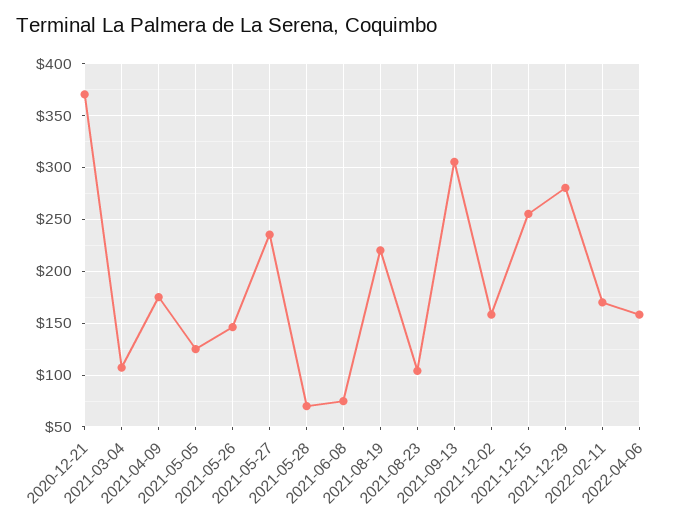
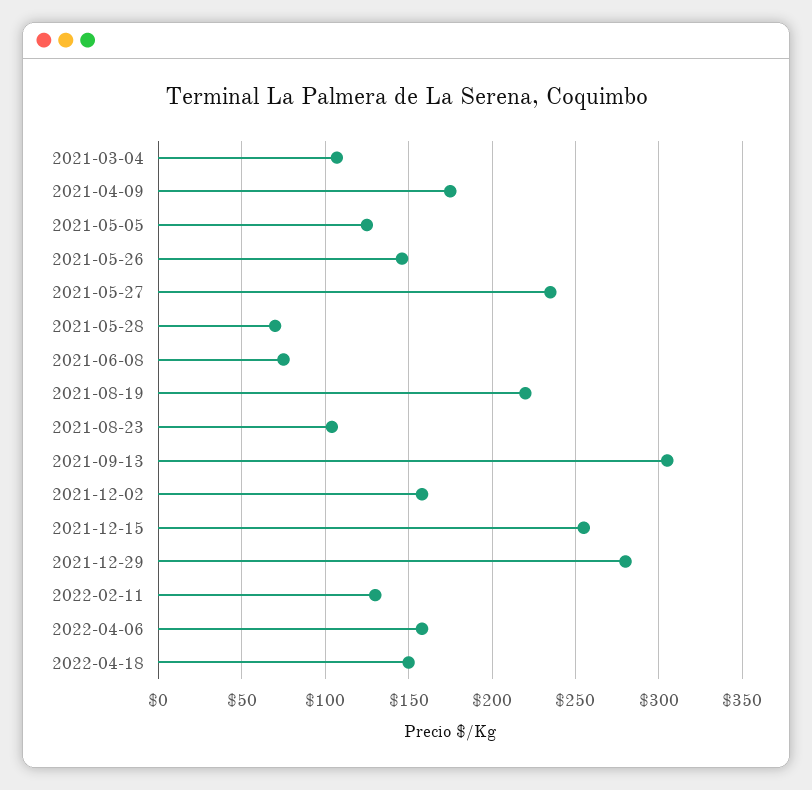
2020-12-21: 370 -> none
2022-02-11: 170 -> 130
2022-04-18: none -> 150

